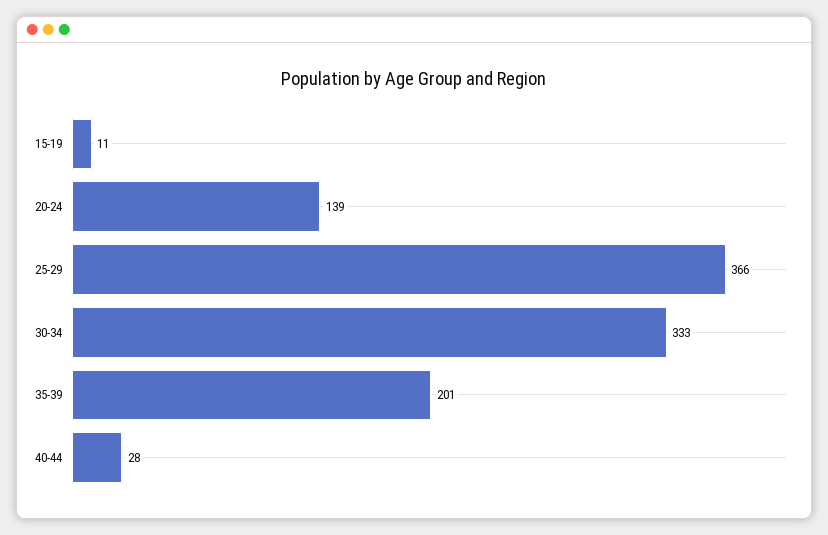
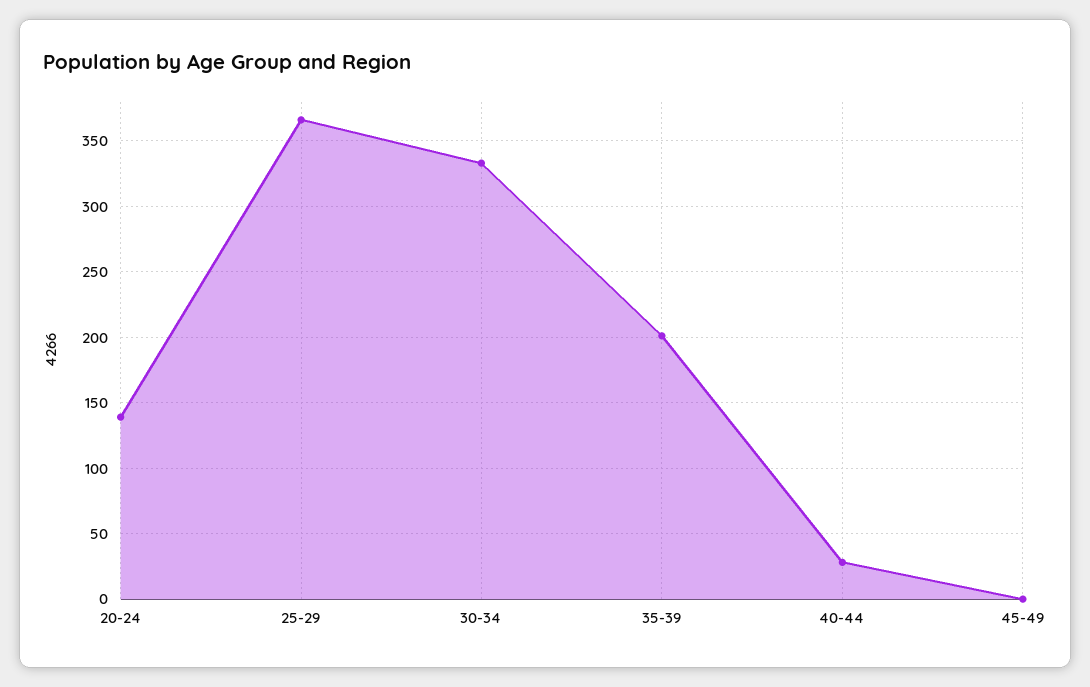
15-19: 11 -> none
45-49: none -> 0

